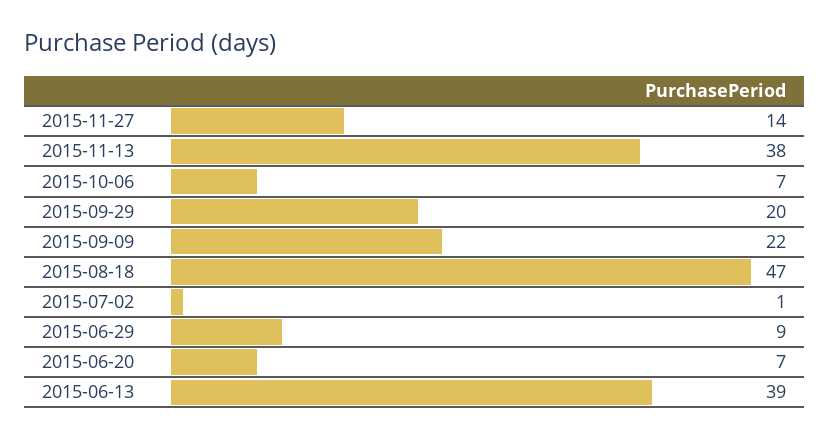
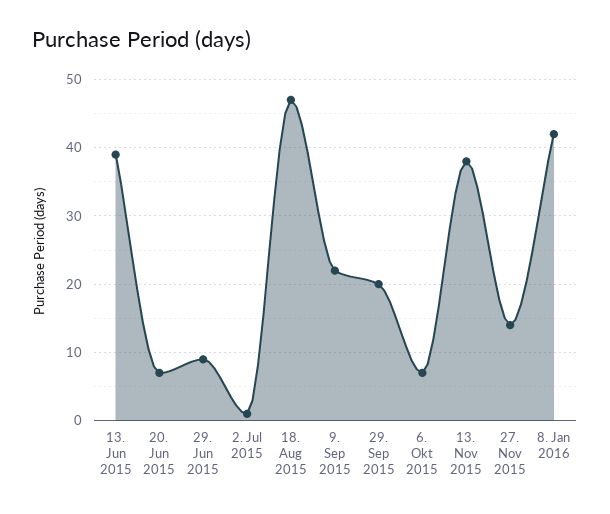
8. Jan 2016: none -> 42

